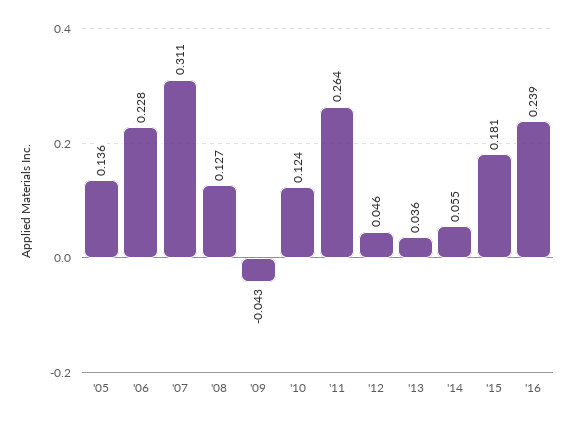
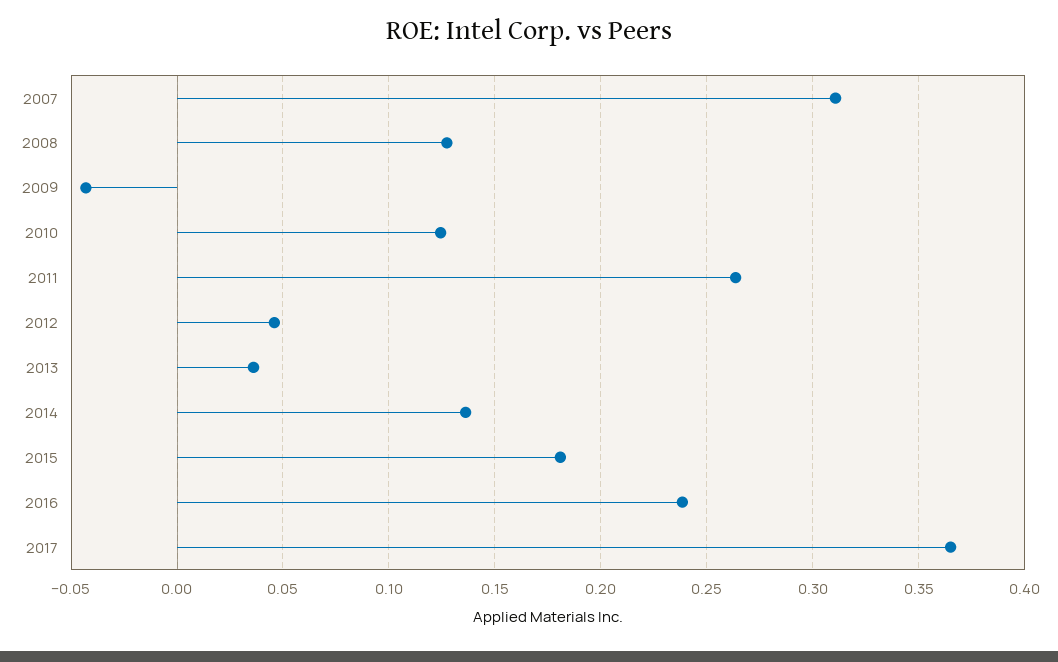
'05: 0.136 -> none
'06: 0.228 -> none
'14: 0.055 -> 0.135
2017: none -> 0.365

